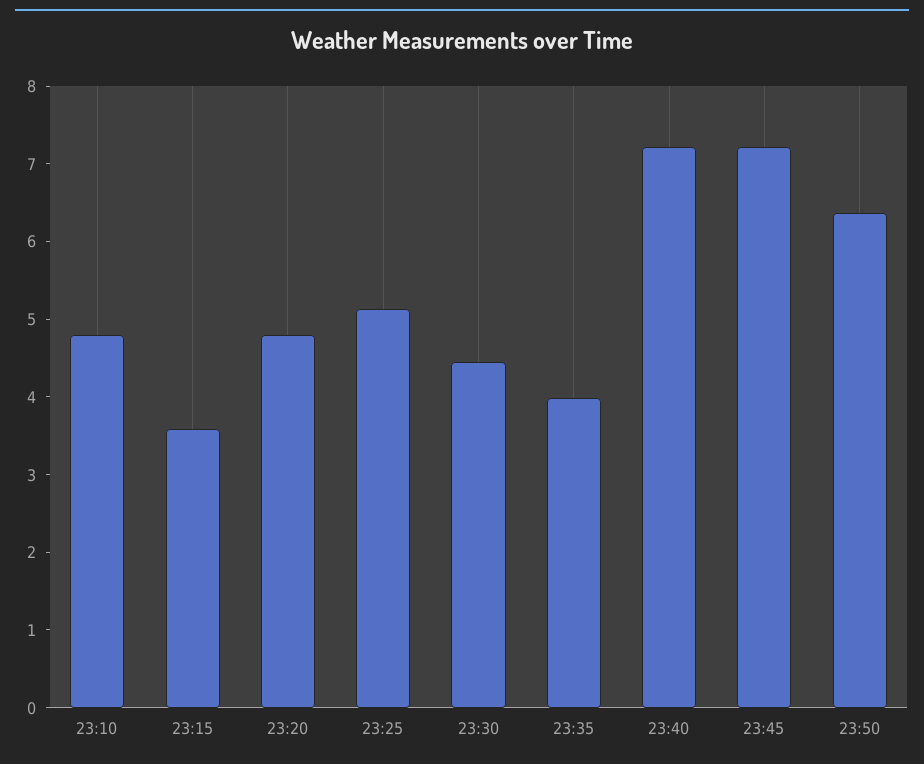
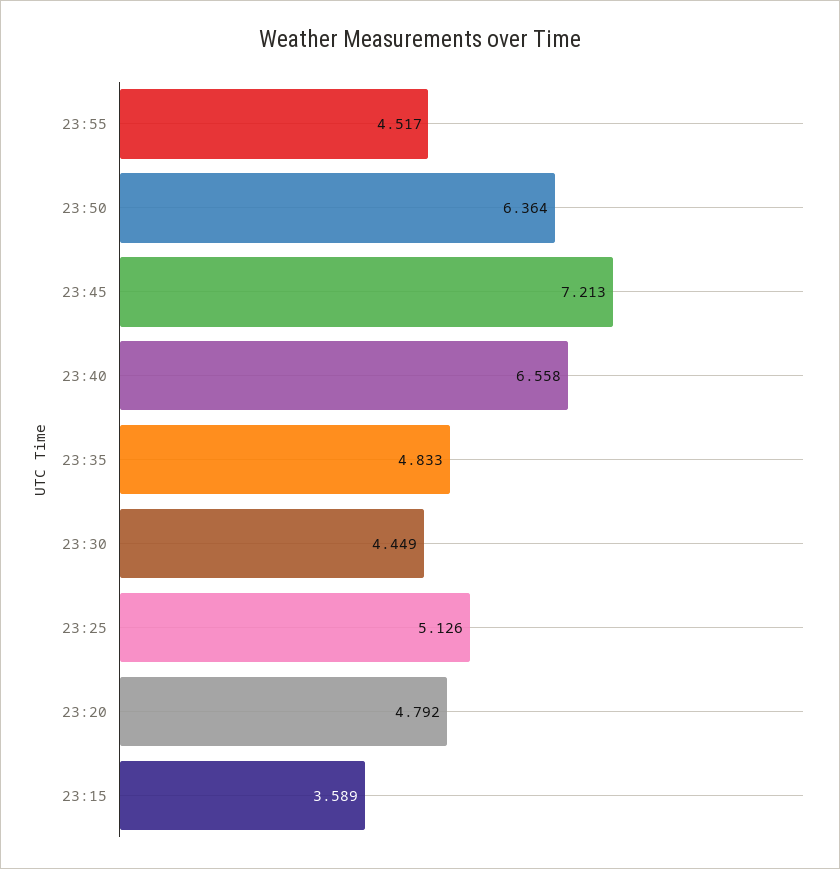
23:10: 4.8 -> none
23:35: 4 -> 4.833
23:40: 7.2 -> 6.558
23:55: none -> 4.517

